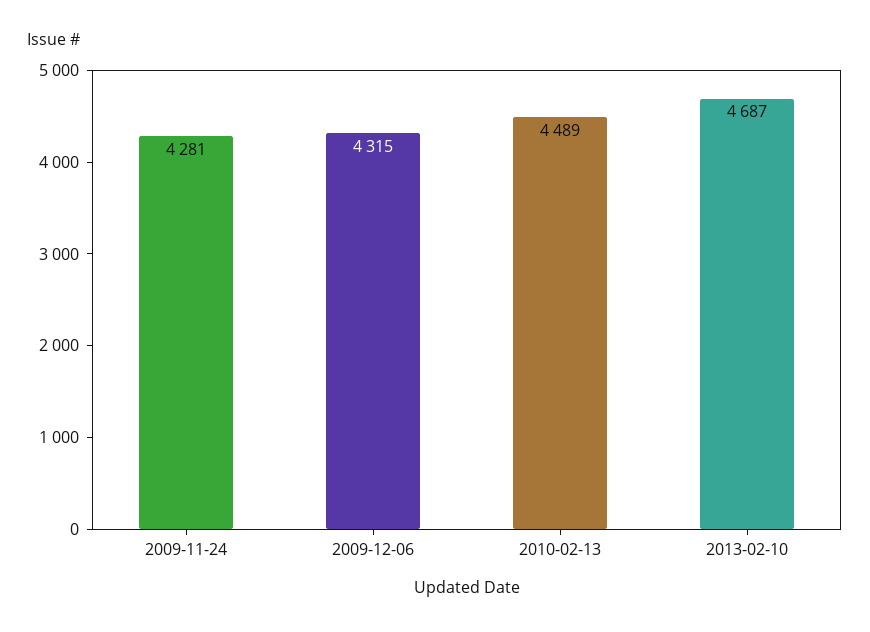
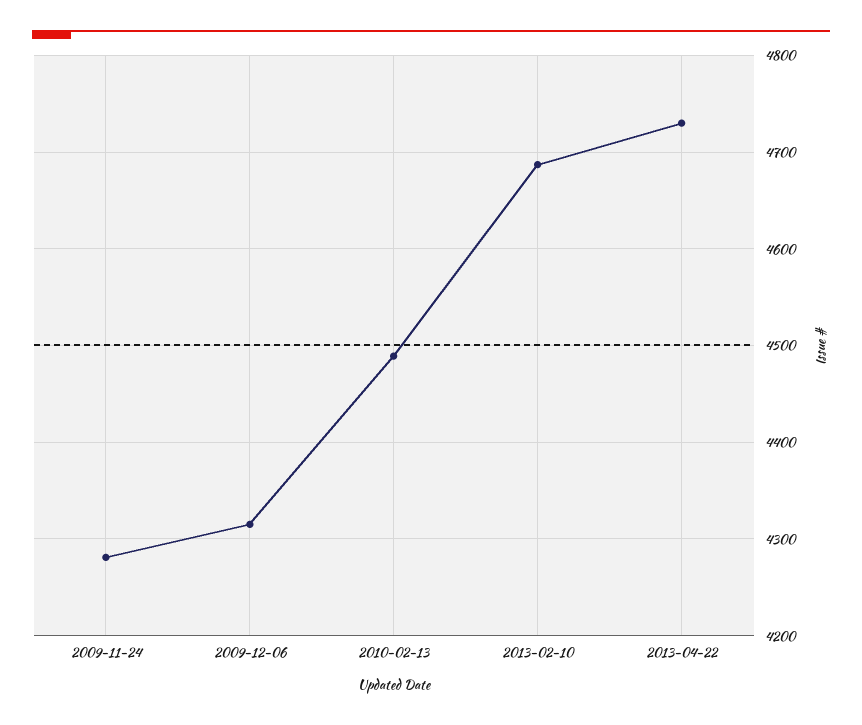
2013-04-22: none -> 4730

